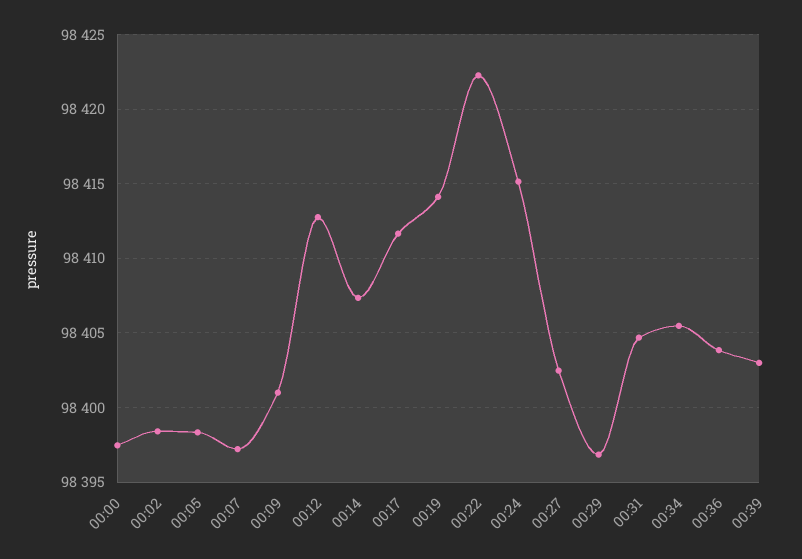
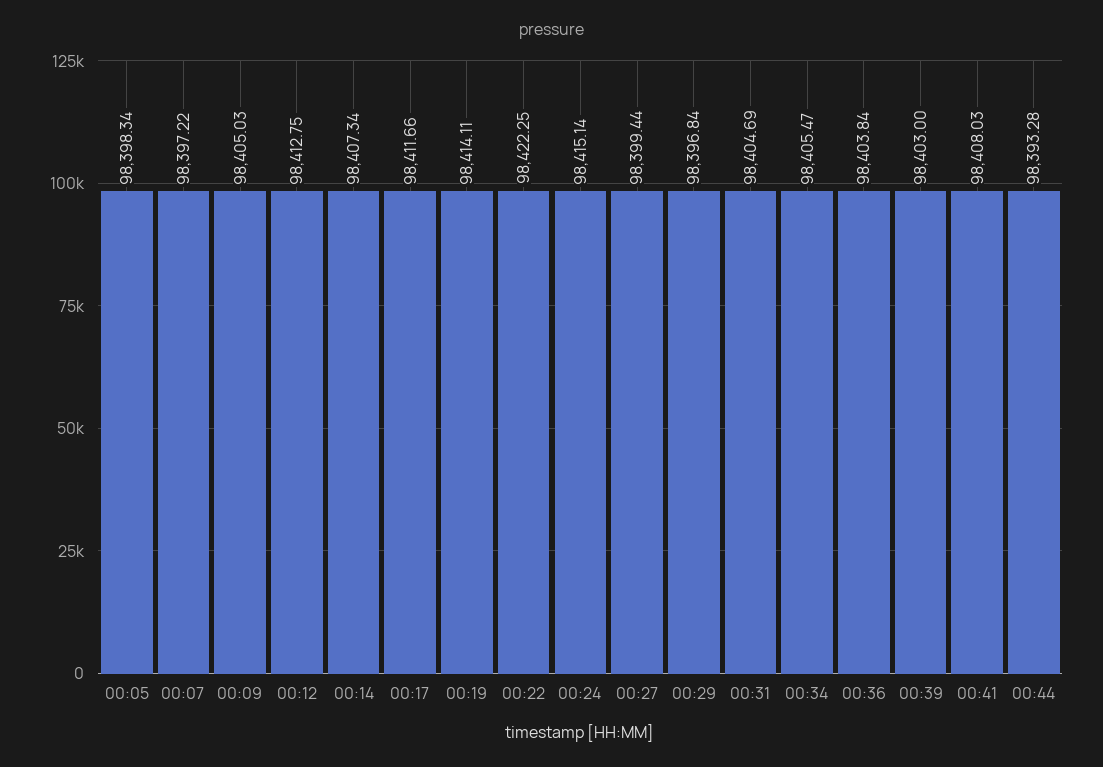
00:00: 98397.5 -> none
00:02: 98398.5 -> none
00:09: 98401 -> 98405.03
00:27: 98402.5 -> 98399.44
00:41: none -> 98408.03
00:44: none -> 98393.28

